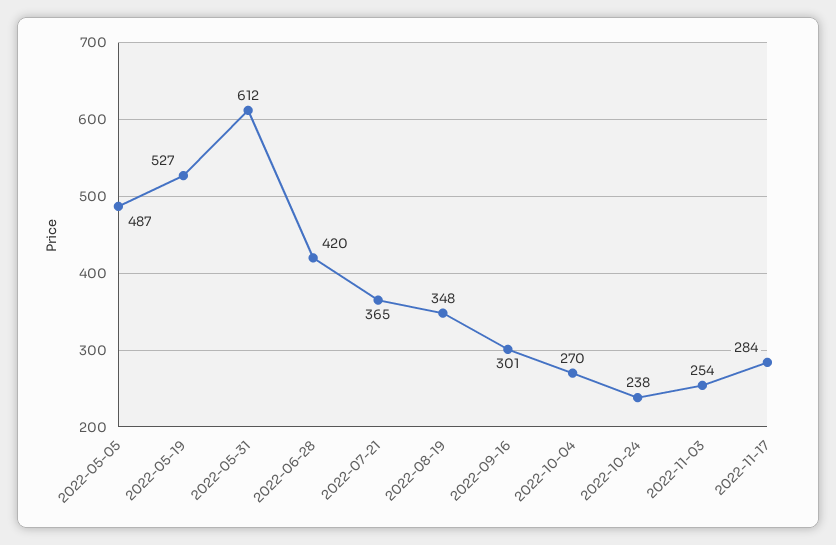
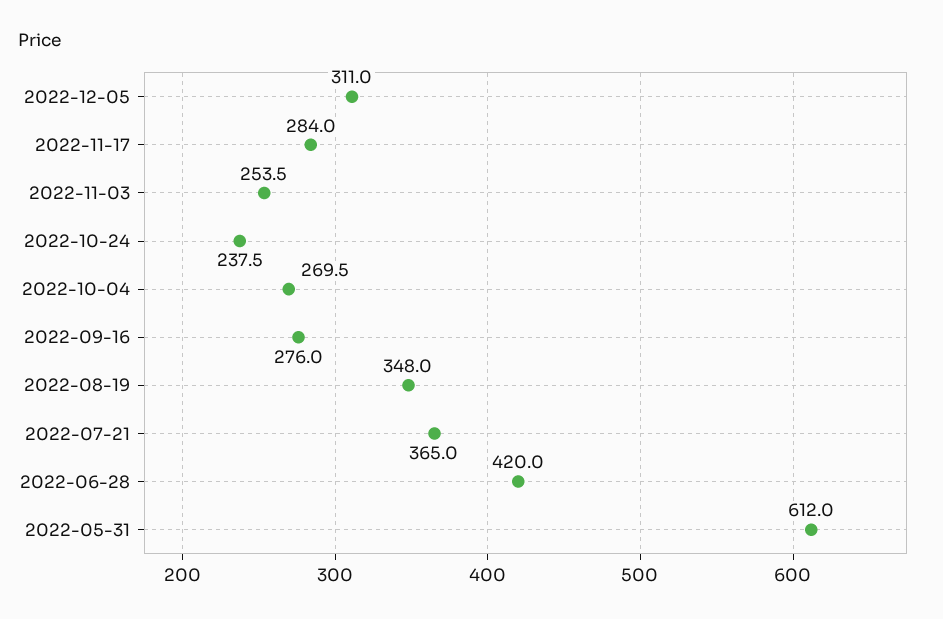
2022-05-05: 487 -> none
2022-05-19: 527 -> none
2022-09-16: 301 -> 276
2022-12-05: none -> 311

